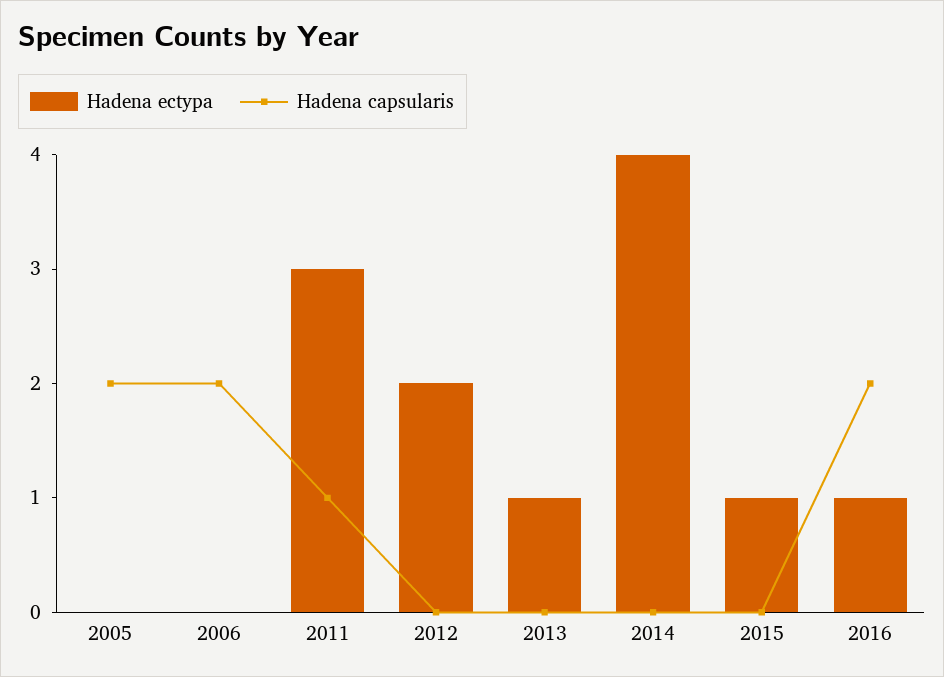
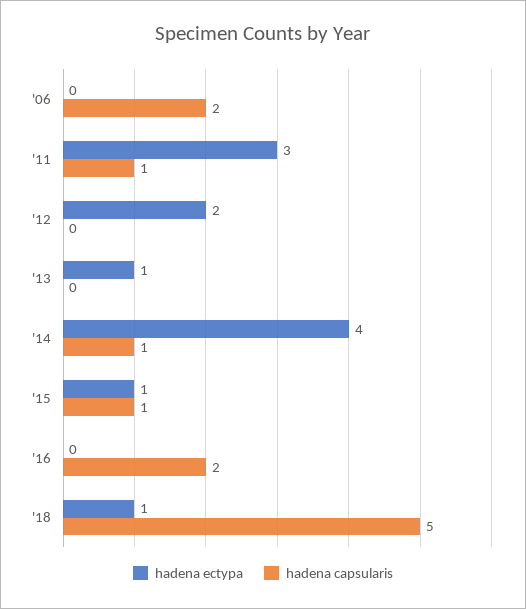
Hadena ectypa, 2005: 0 -> none
Hadena capsularis, 2005: 2 -> none
Hadena capsularis, 2014: 0 -> 1
Hadena capsularis, 2015: 0 -> 1
Hadena ectypa, 2016: 1 -> 0
Hadena ectypa, '18: none -> 1
Hadena capsularis, '18: none -> 5

